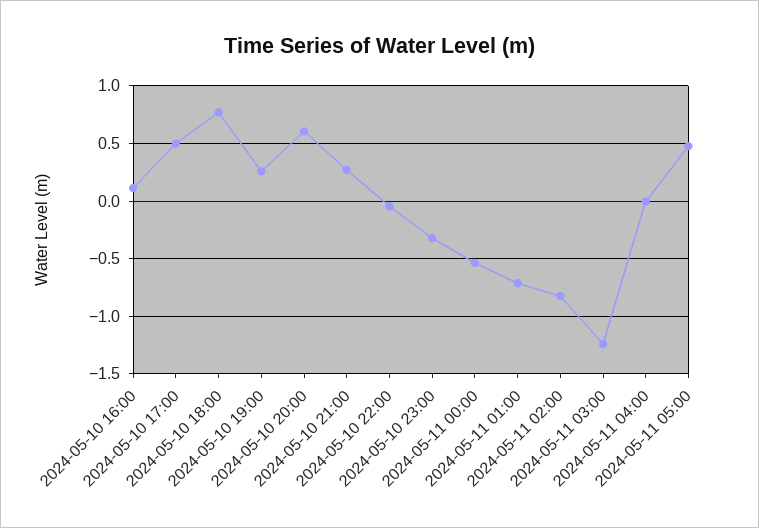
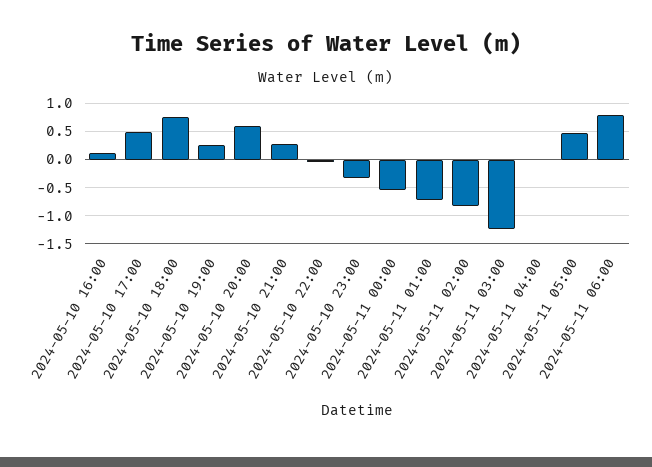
2024-05-11 06:00: none -> 0.75

